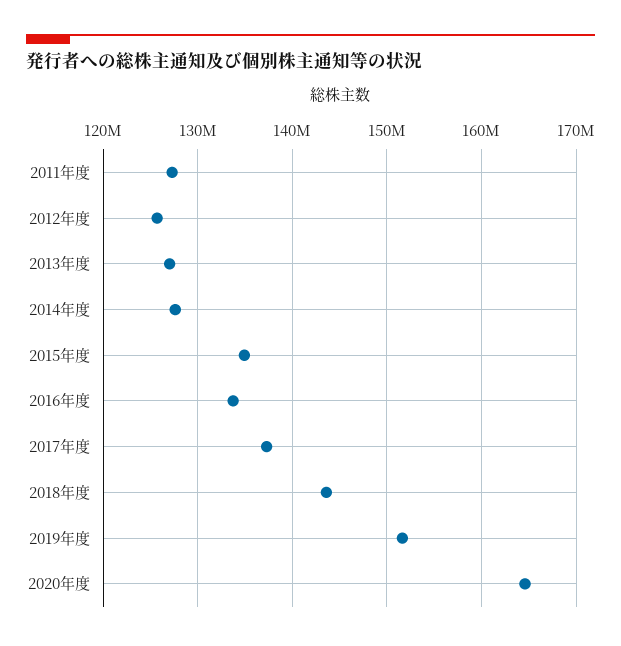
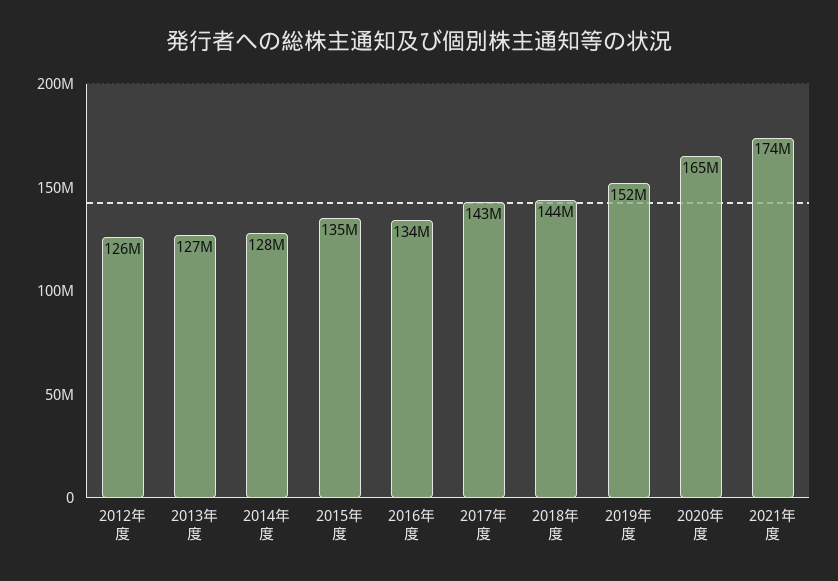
2011年度: 127000000 -> none
2017年度: 137000000 -> 143000000
2021年度: none -> 174000000

